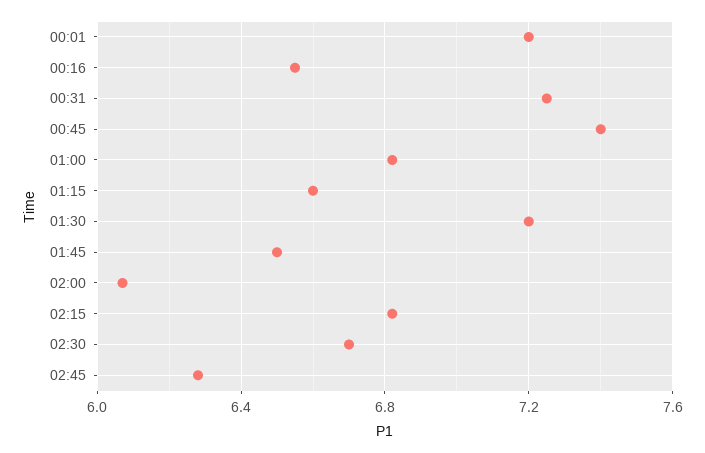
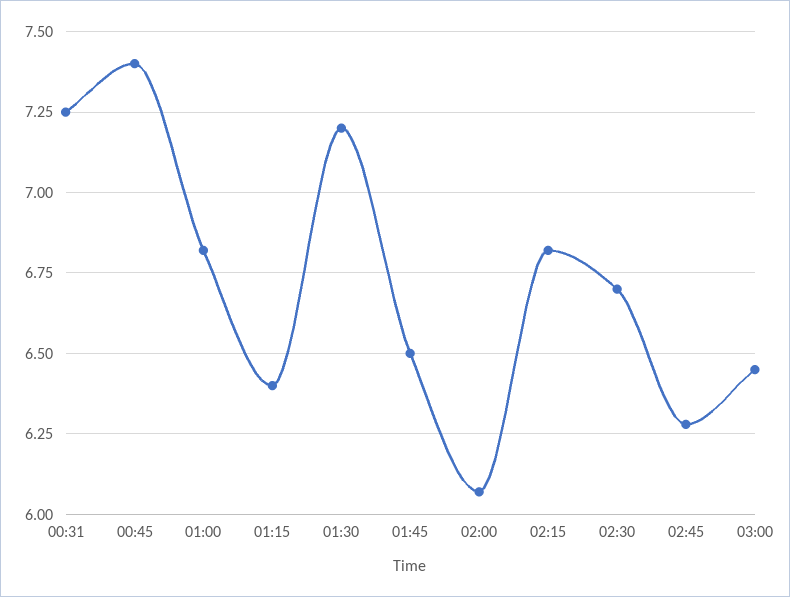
00:01: 7.2 -> none
00:16: 6.55 -> none
01:15: 6.6 -> 6.4
03:00: none -> 6.45

